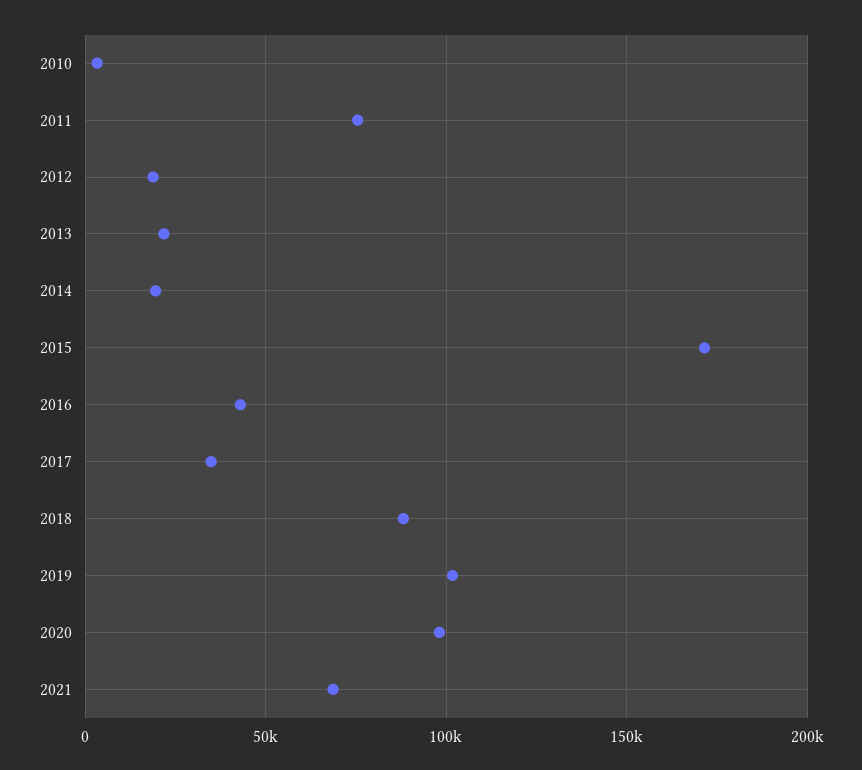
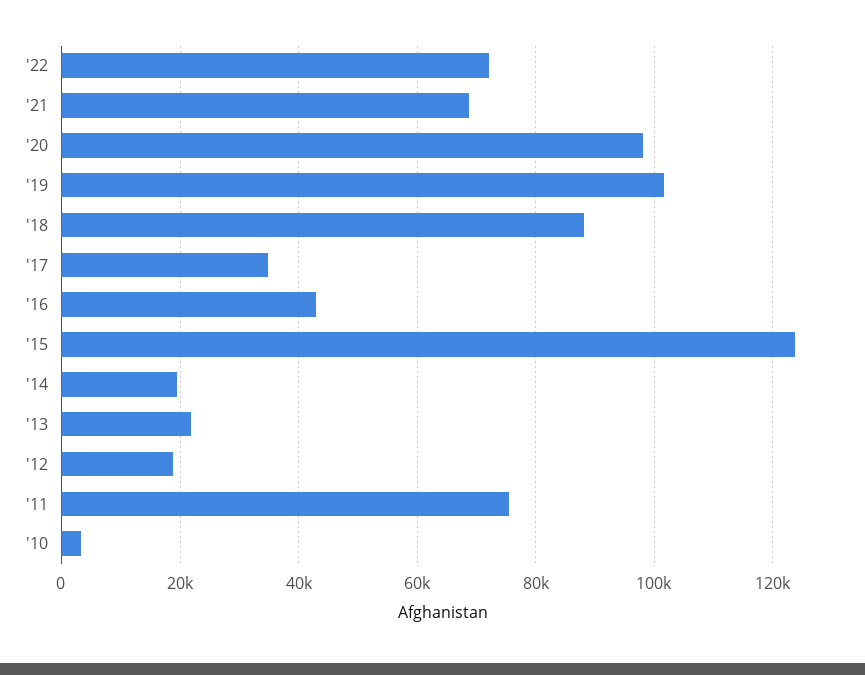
2015: 170000 -> 124000
'22: none -> 72000

